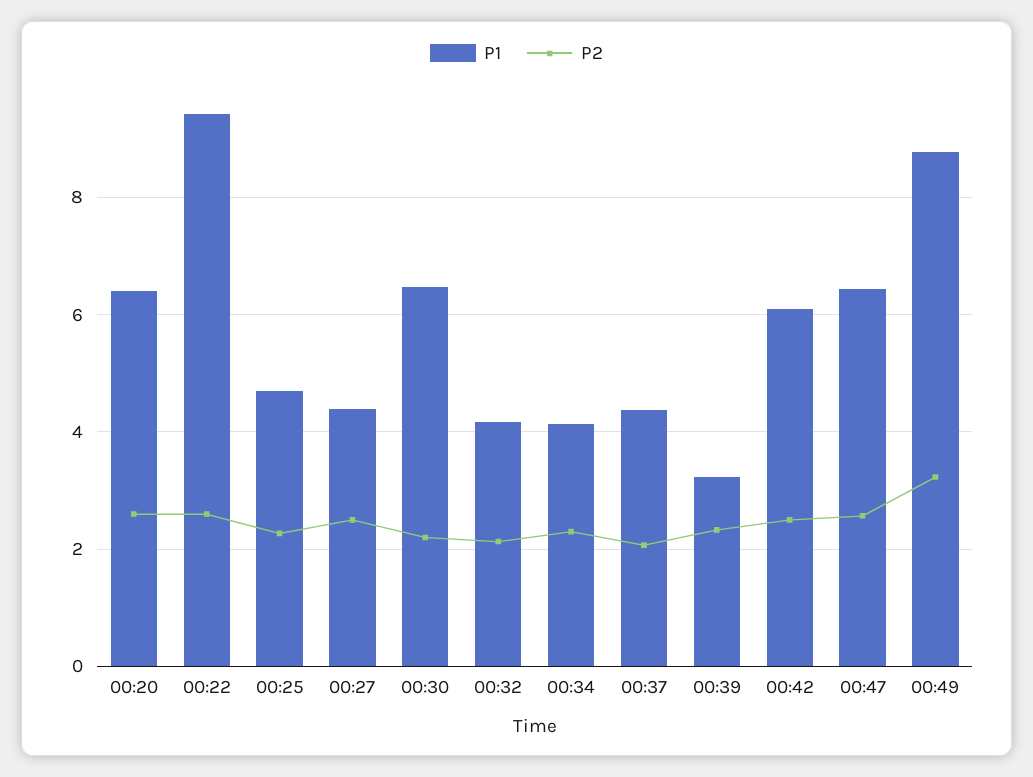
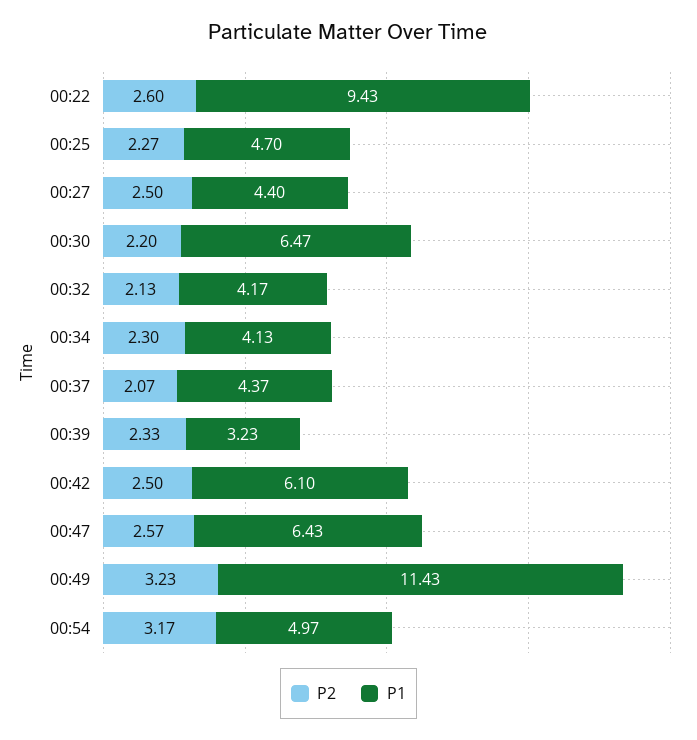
P1, 00:20: 6.4 -> none
P2, 00:20: 2.6 -> none
P1, 00:49: 8.8 -> 11.43
P2, 00:54: none -> 3.17
P1, 00:54: none -> 4.97

